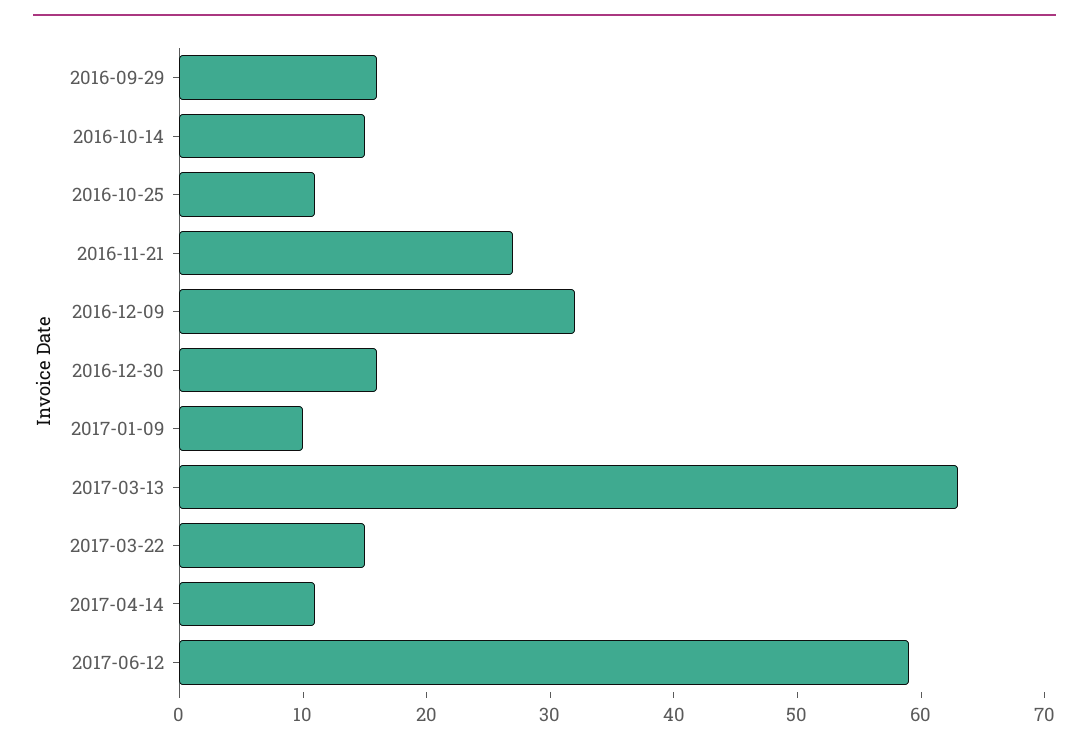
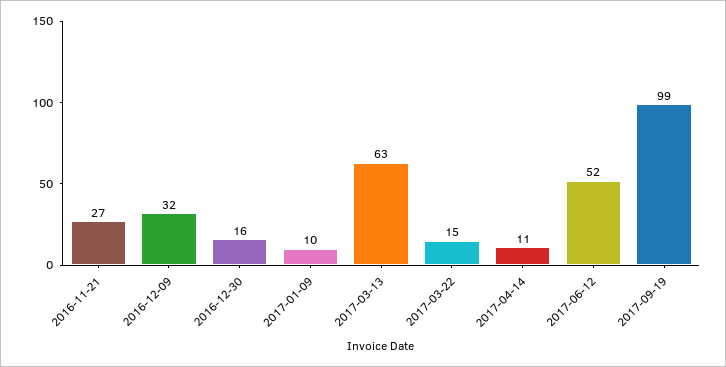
2016-09-29: 16 -> none
2016-10-14: 15 -> none
2016-10-25: 11 -> none
2017-06-12: 59 -> 52
2017-09-19: none -> 99

